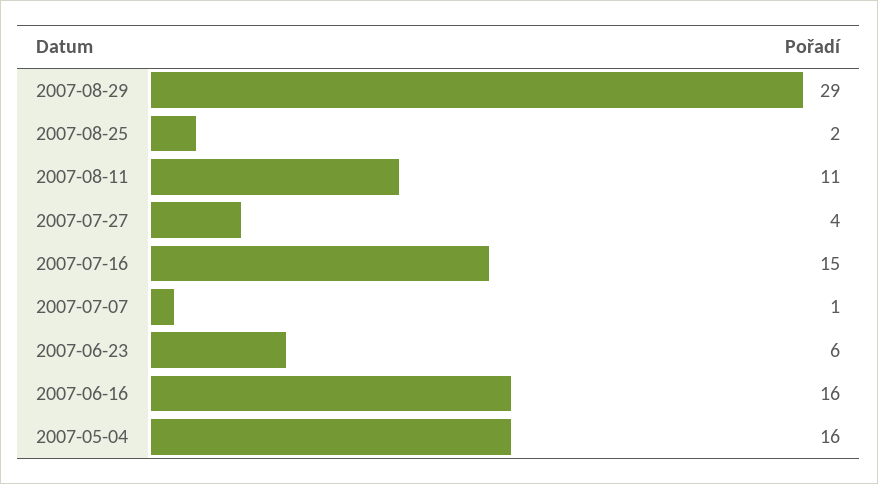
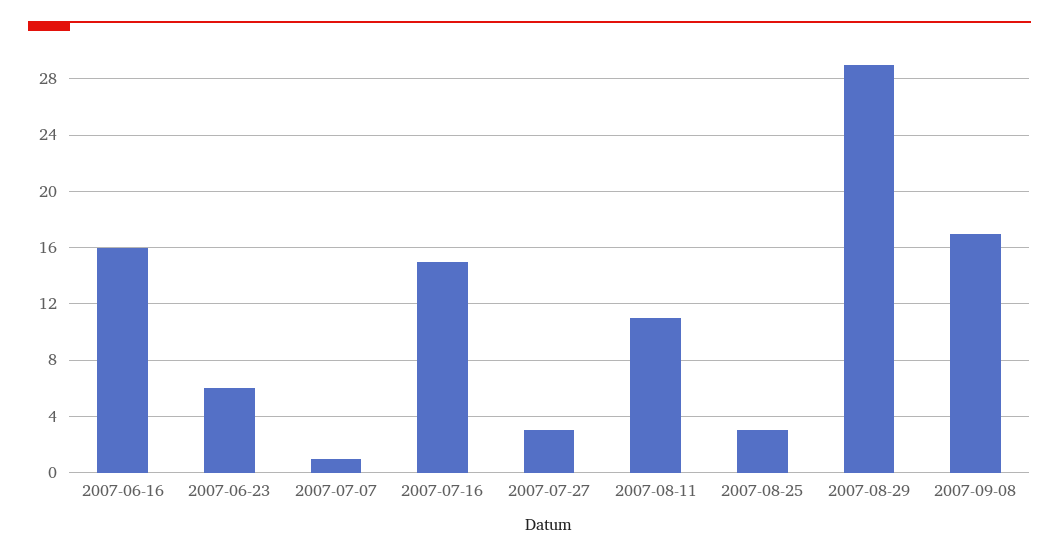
2007-08-25: 2 -> 3
2007-07-27: 4 -> 3
2007-05-04: 16 -> none
2007-09-08: none -> 17

